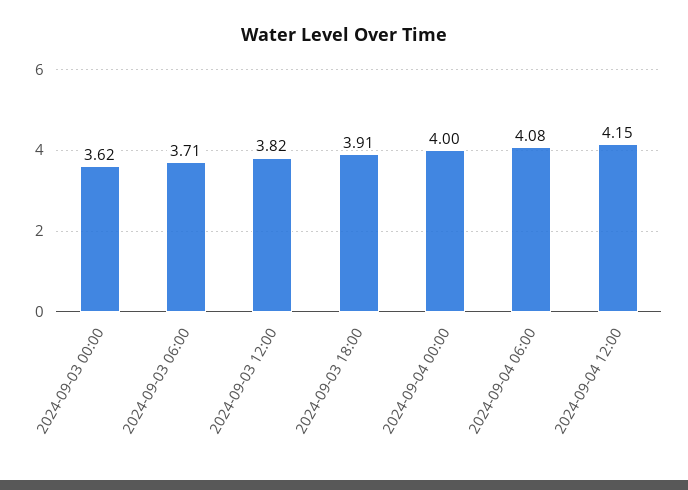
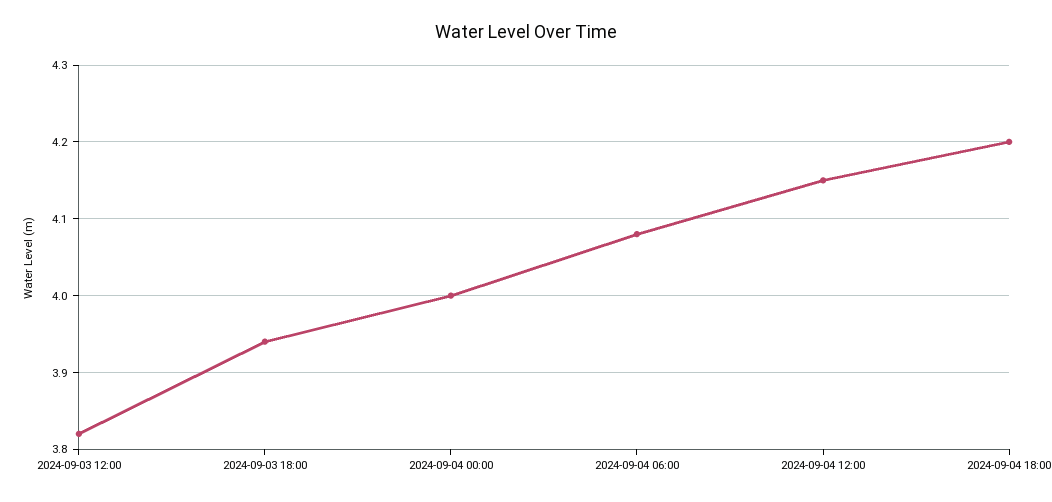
2024-09-03 00:00: 3.62 -> none
2024-09-03 06:00: 3.71 -> none
2024-09-03 18:00: 3.91 -> 3.94
2024-09-04 18:00: none -> 4.2

